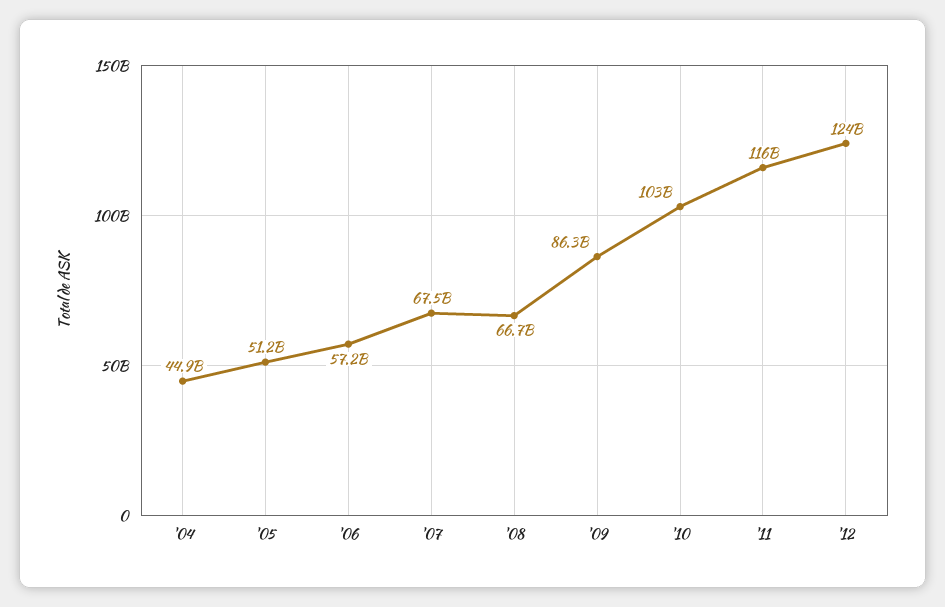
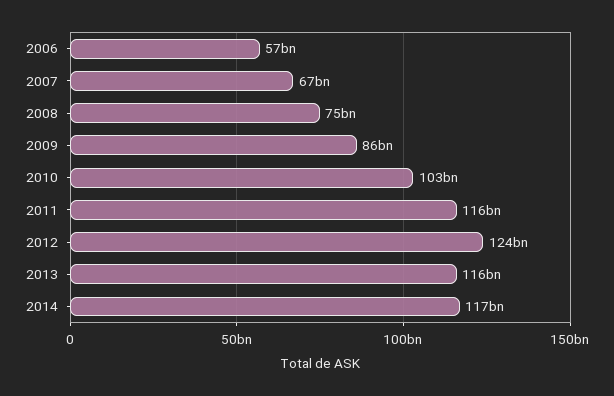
'04: 44900000000 -> none
'05: 51200000000 -> none
'08: 66700000000 -> 75000000000
2013: none -> 116000000000
2014: none -> 117000000000

